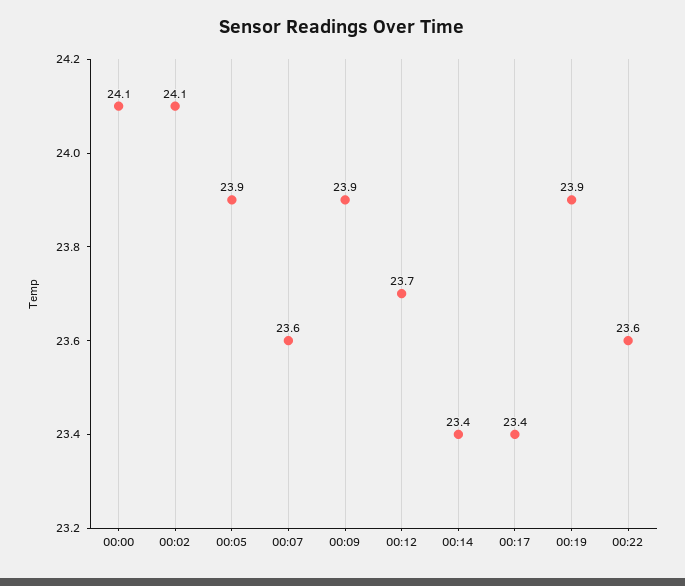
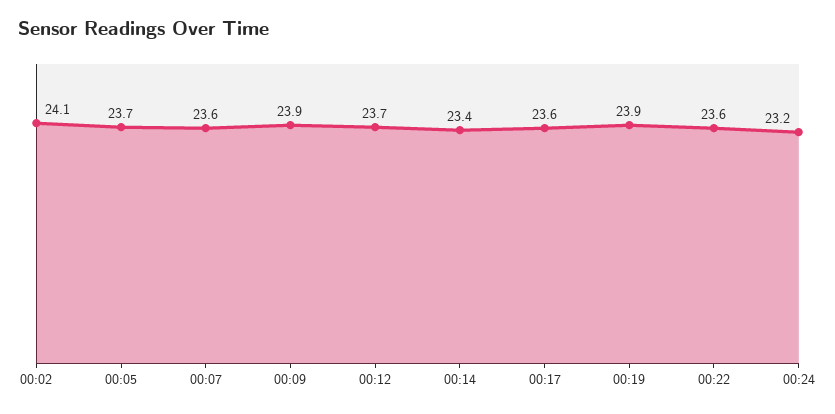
00:00: 24.1 -> none
00:05: 23.9 -> 23.7
00:17: 23.4 -> 23.6
00:24: none -> 23.2

